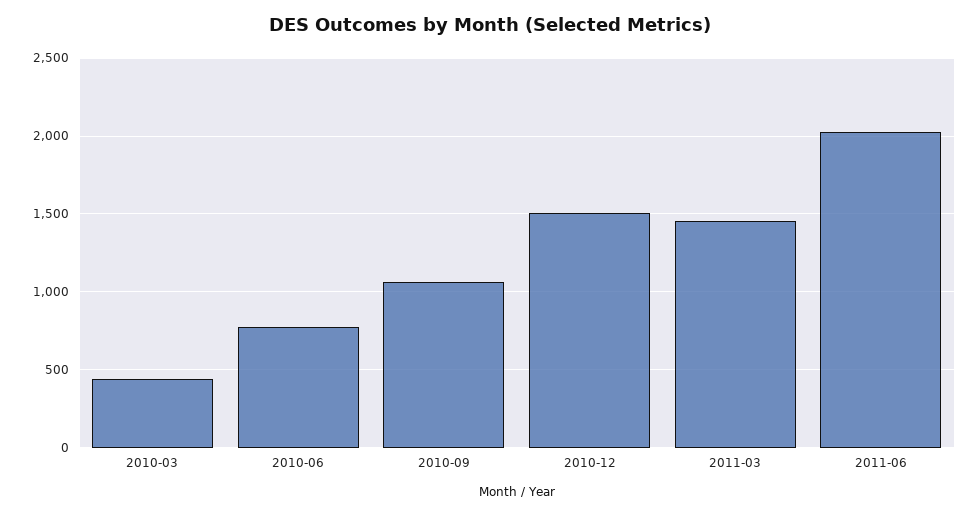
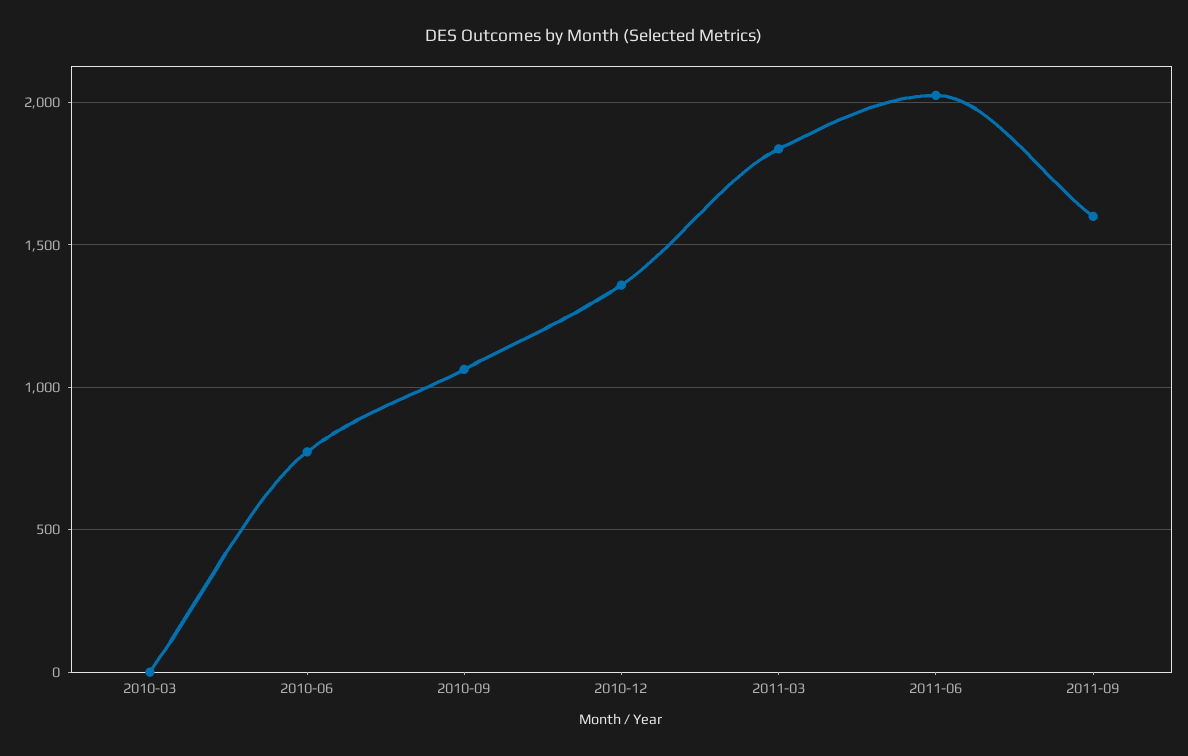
2010-03: 450 -> 0
2010-12: 1500 -> 1350
2011-03: 1450 -> 1850
2011-09: none -> 1600

